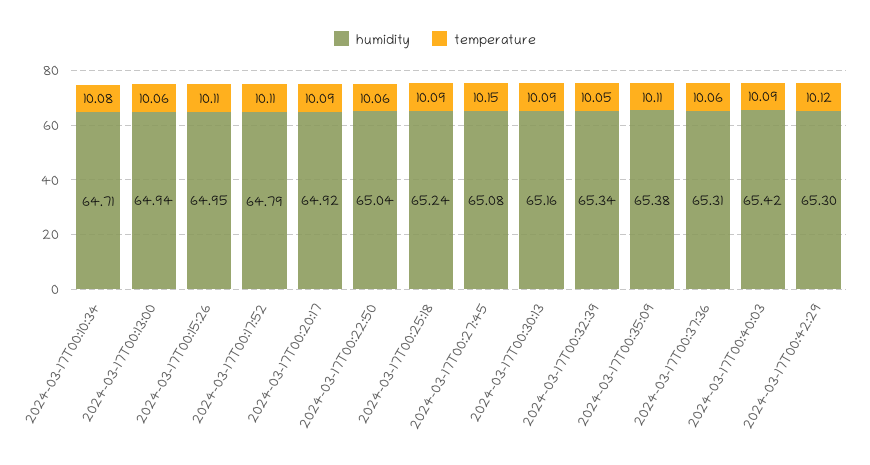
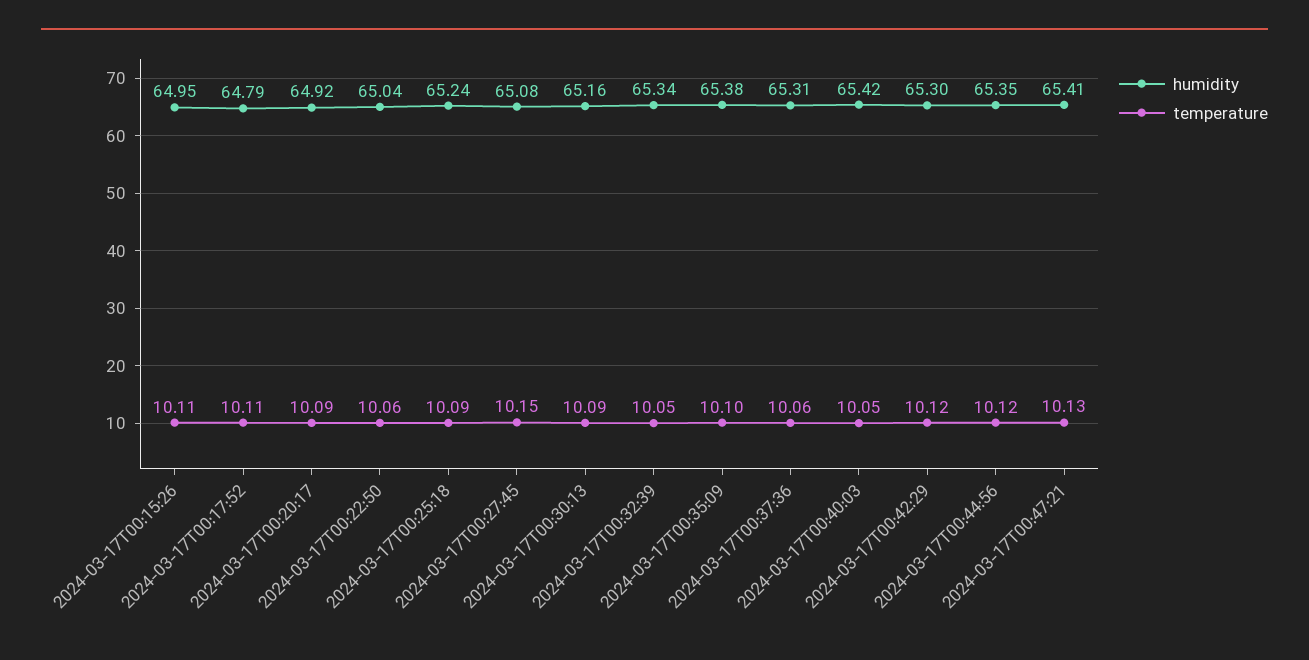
humidity, 2024-03-17T00:10:34: 64.71 -> none
temperature, 2024-03-17T00:10:34: 10.08 -> none
humidity, 2024-03-17T00:13:00: 64.94 -> none
temperature, 2024-03-17T00:13:00: 10.06 -> none
temperature, 2024-03-17T00:35:09: 10.11 -> 10.1
temperature, 2024-03-17T00:40:03: 10.09 -> 10.05
humidity, 2024-03-17T00:44:56: none -> 65.35
temperature, 2024-03-17T00:44:56: none -> 10.12
humidity, 2024-03-17T00:47:21: none -> 65.41
temperature, 2024-03-17T00:47:21: none -> 10.13

